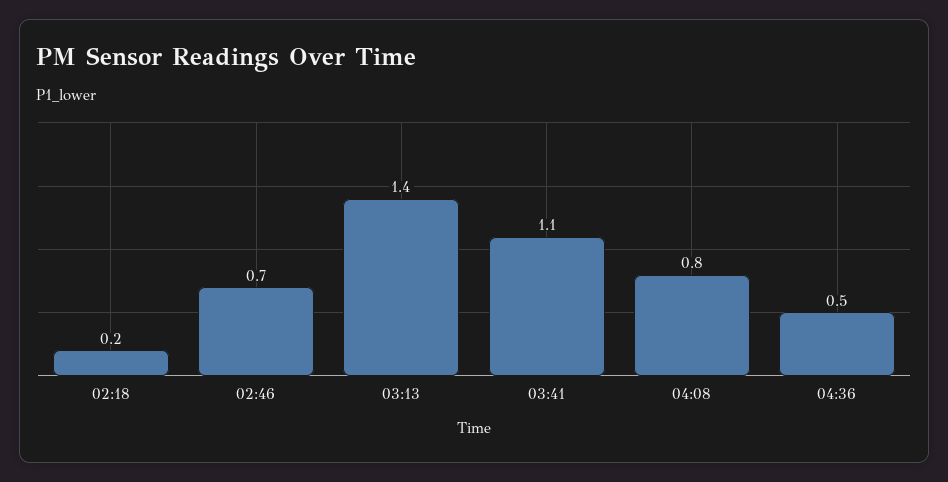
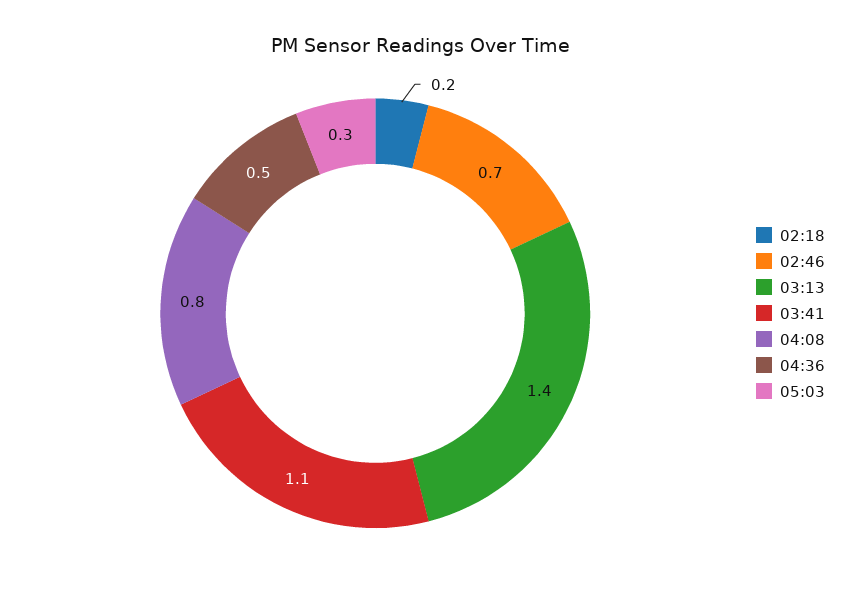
05:03: none -> 0.3

